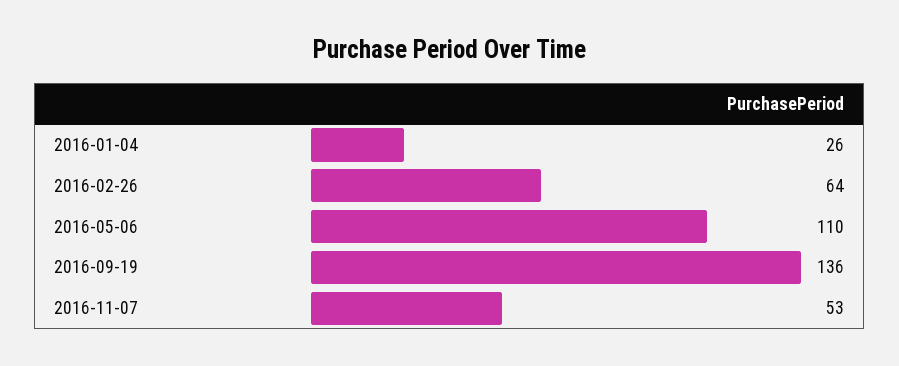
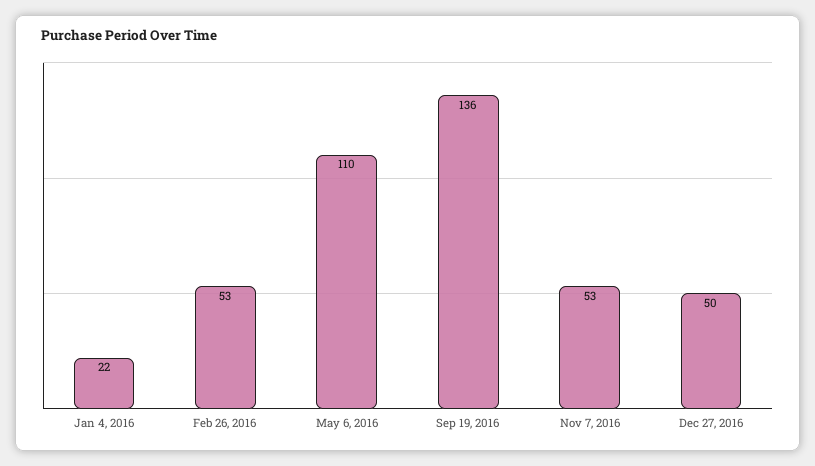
2016-01-04: 26 -> 22
2016-02-26: 64 -> 53
Dec 27, 2016: none -> 50

